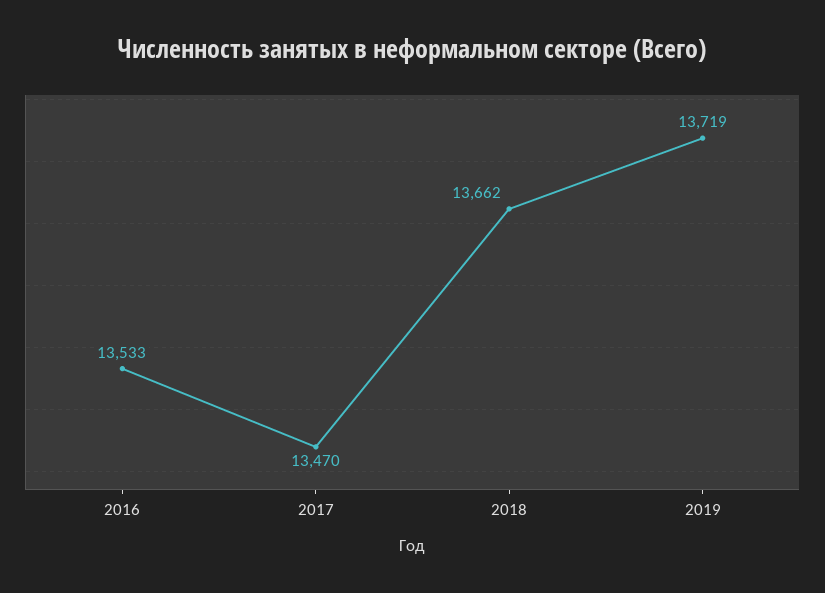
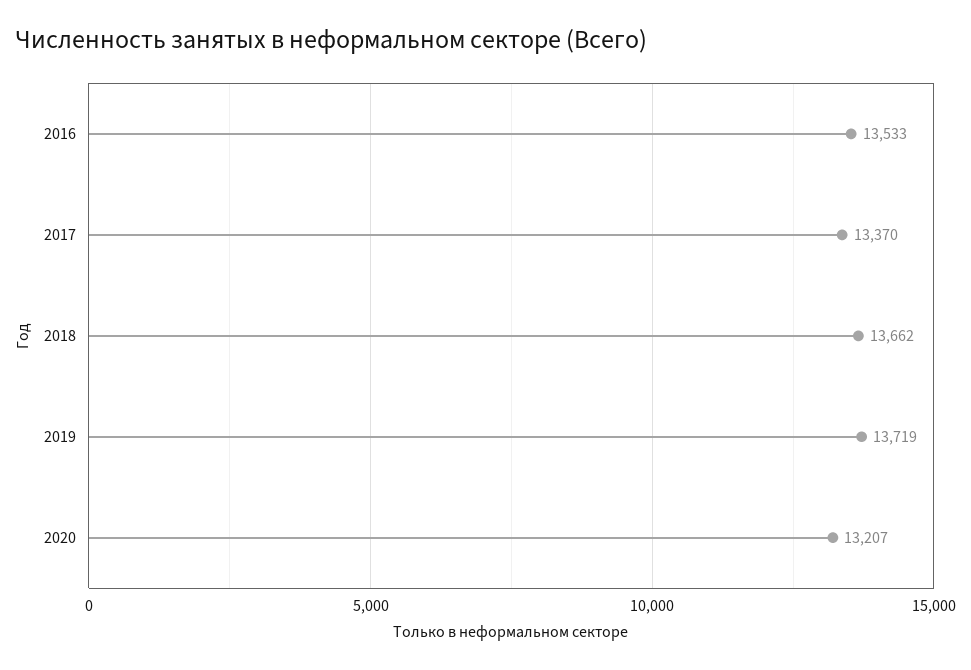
2017: 13470 -> 13370
2020: none -> 13207

